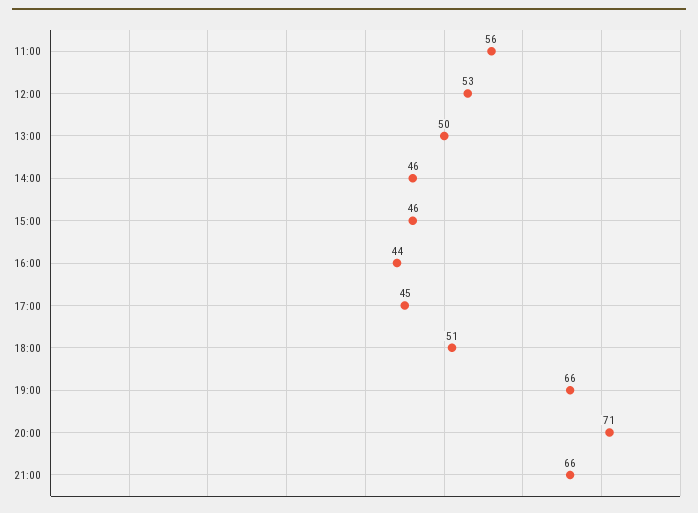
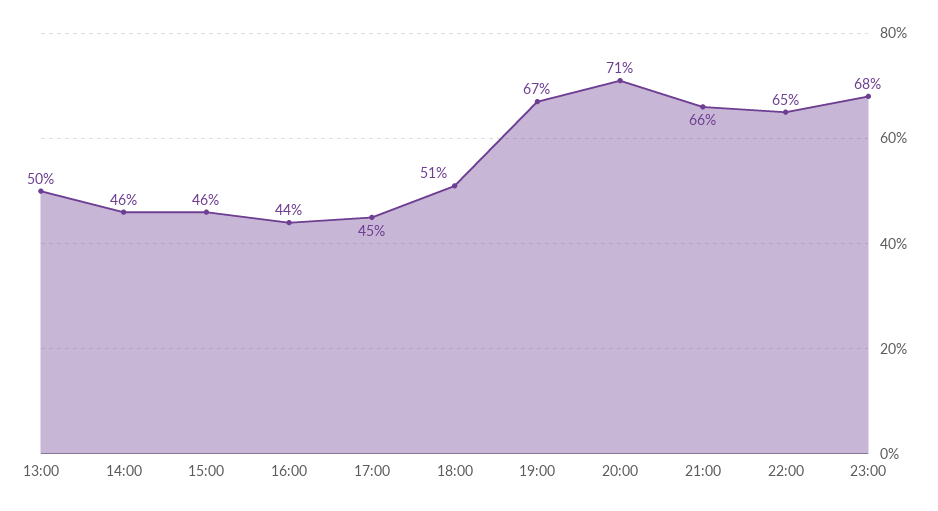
11:00: 56 -> none
12:00: 53 -> none
19:00: 66 -> 67
22:00: none -> 65
23:00: none -> 68

